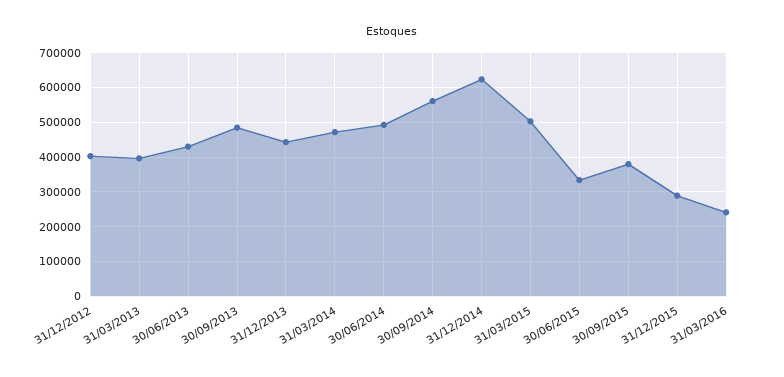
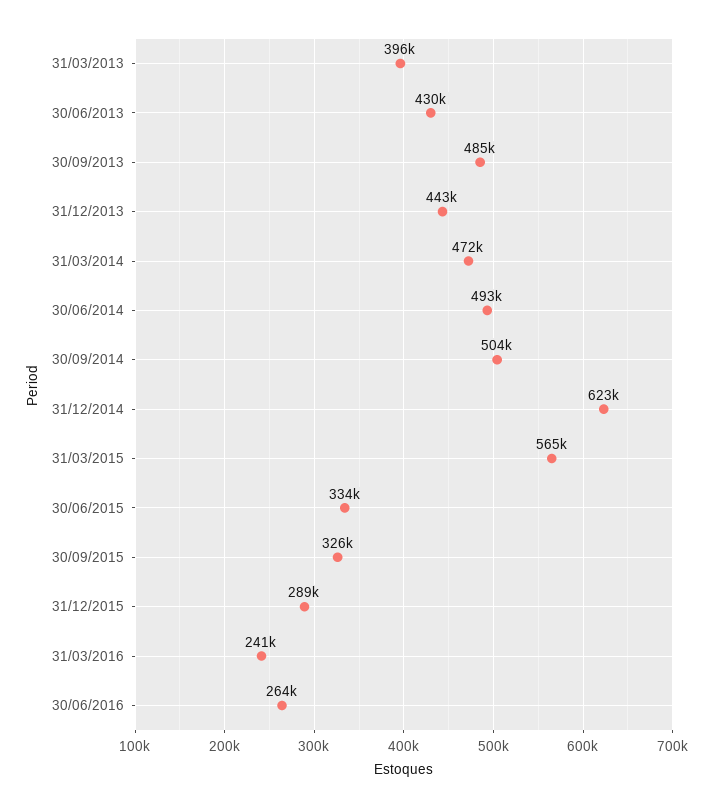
31/12/2012: 400000 -> none
30/09/2014: 560000 -> 504000
31/03/2015: 500000 -> 565000
30/09/2015: 380000 -> 326000
30/06/2016: none -> 264000

